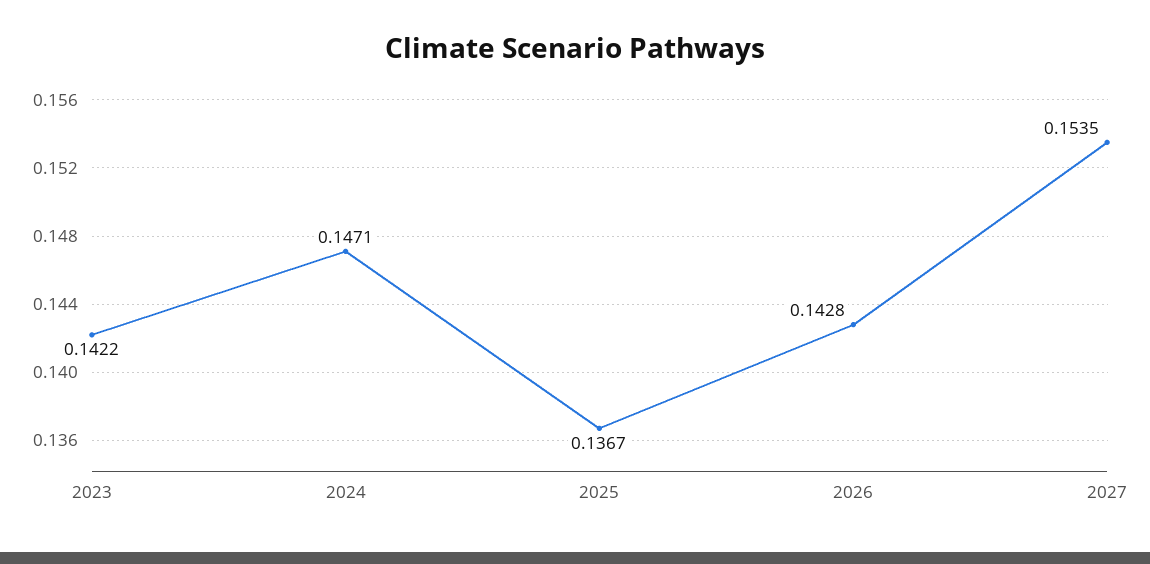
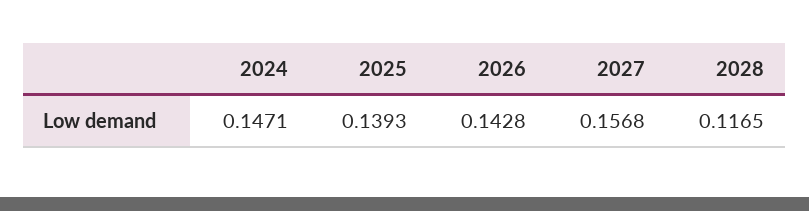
2023: 0.1422 -> none
2025: 0.1367 -> 0.1393
2027: 0.1535 -> 0.1568
2028: none -> 0.1165

